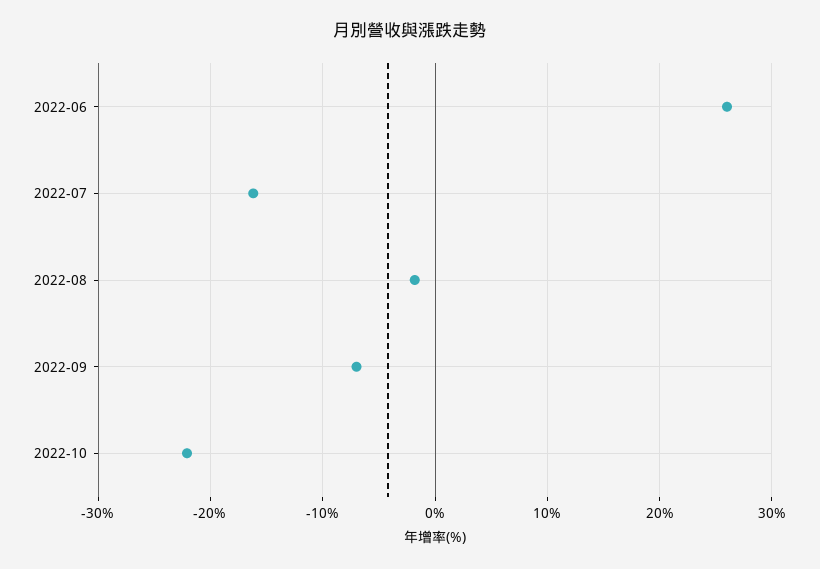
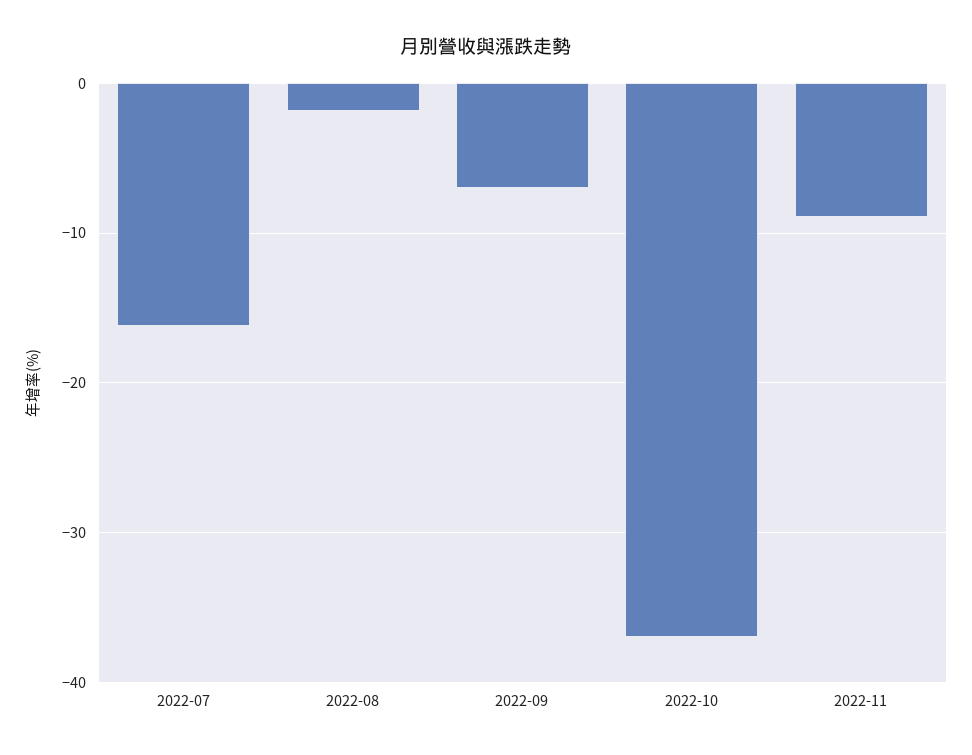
2022-06: 26 -> none
2022-10: -22 -> -37
2022-11: none -> -9

